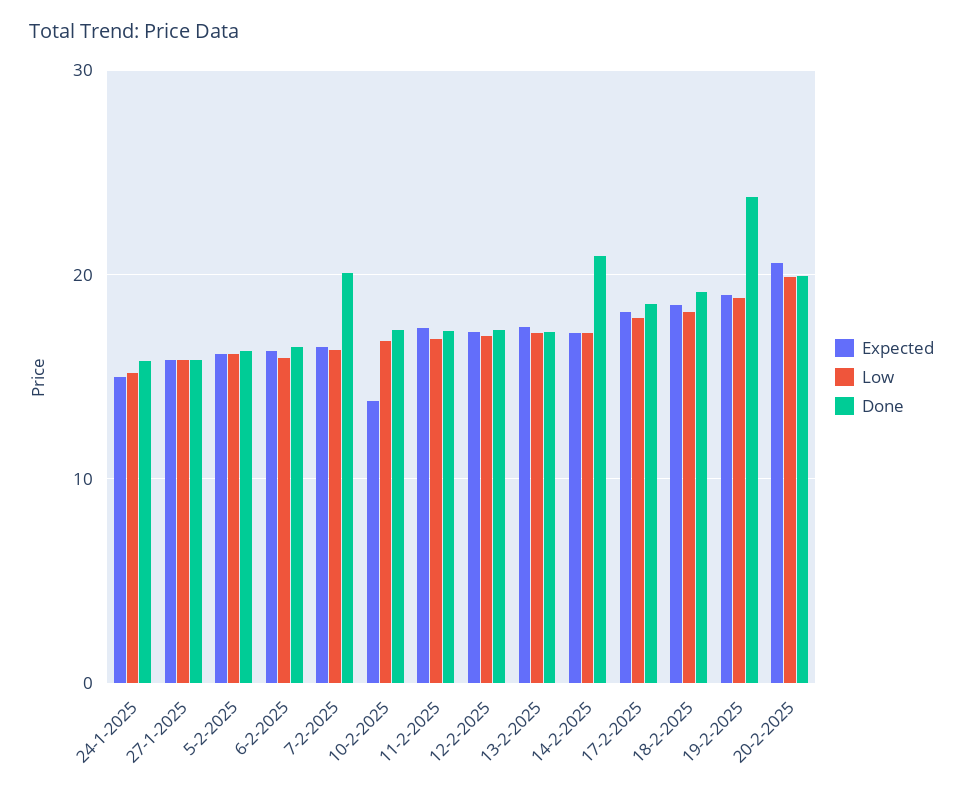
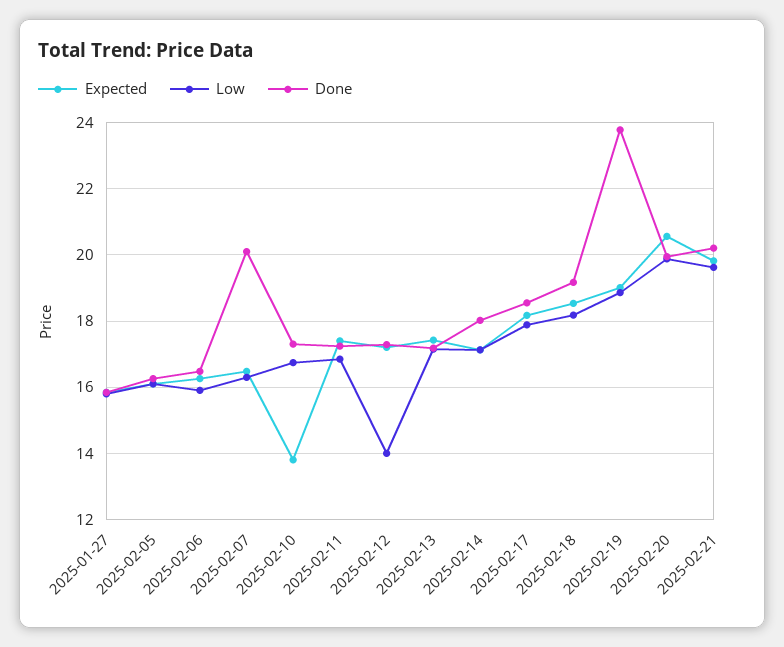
Expected, 24-1-2025: 15 -> none
Low, 24-1-2025: 15 -> none
Done, 24-1-2025: 16 -> none
Low, 12-2-2025: 17 -> 14
Done, 14-2-2025: 21 -> 18
Expected, 2025-02-21: none -> 19.8
Low, 2025-02-21: none -> 19.6
Done, 2025-02-21: none -> 20.2

